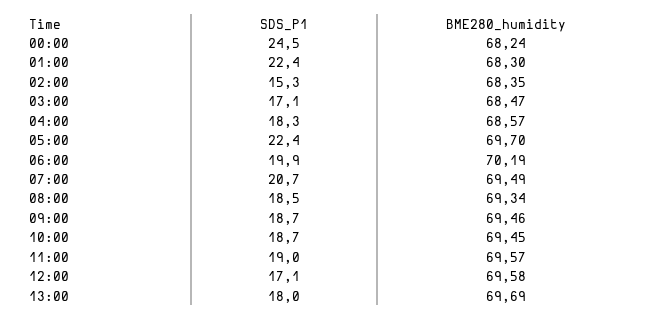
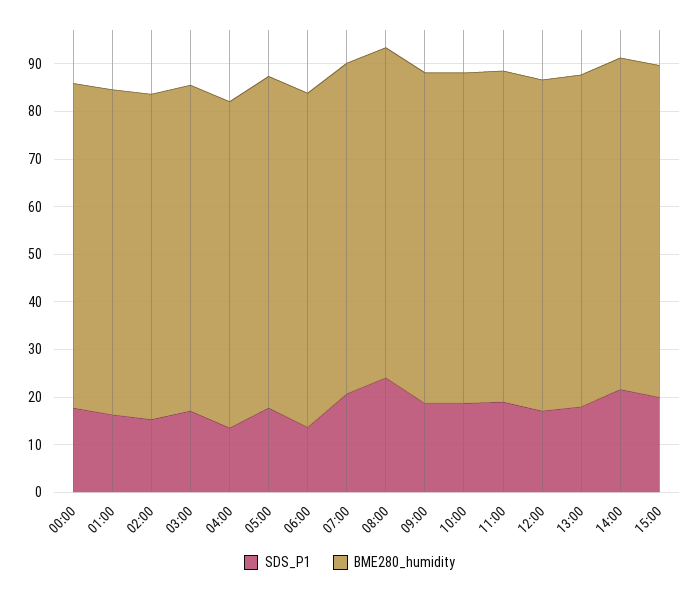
SDS_P1, 00:00: 24.5 -> 18
SDS_P1, 01:00: 22.4 -> 16
SDS_P1, 04:00: 18.3 -> 14
SDS_P1, 05:00: 22.4 -> 18
SDS_P1, 06:00: 19.9 -> 14
SDS_P1, 08:00: 18.5 -> 24
SDS_P1, 14:00: none -> 22
BME280_humidity, 14:00: none -> 70
SDS_P1, 15:00: none -> 20
BME280_humidity, 15:00: none -> 70

